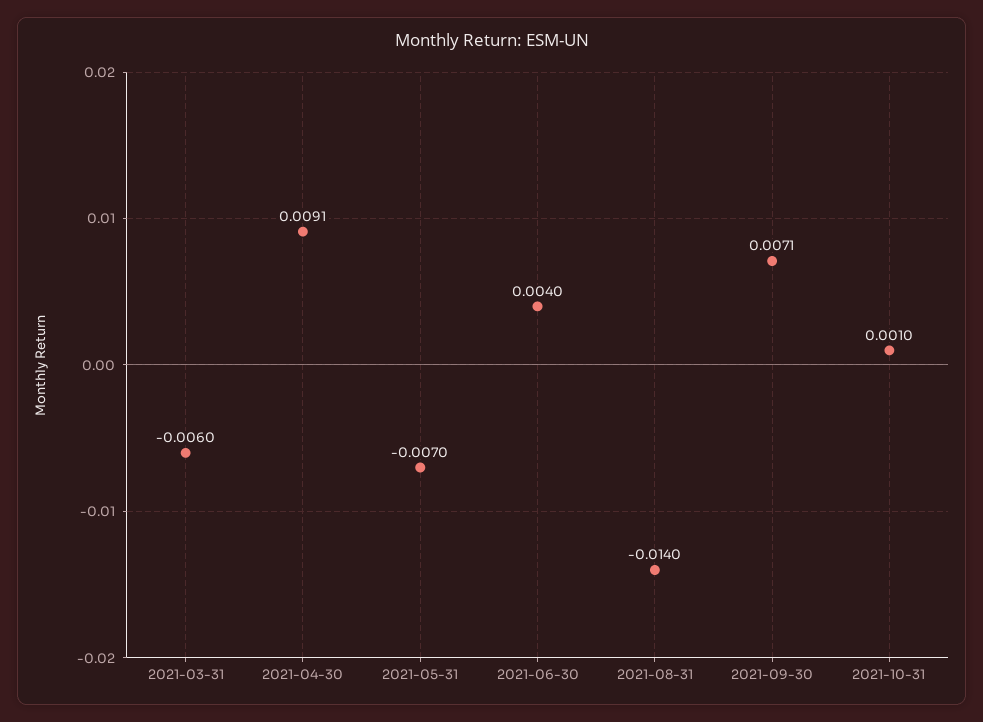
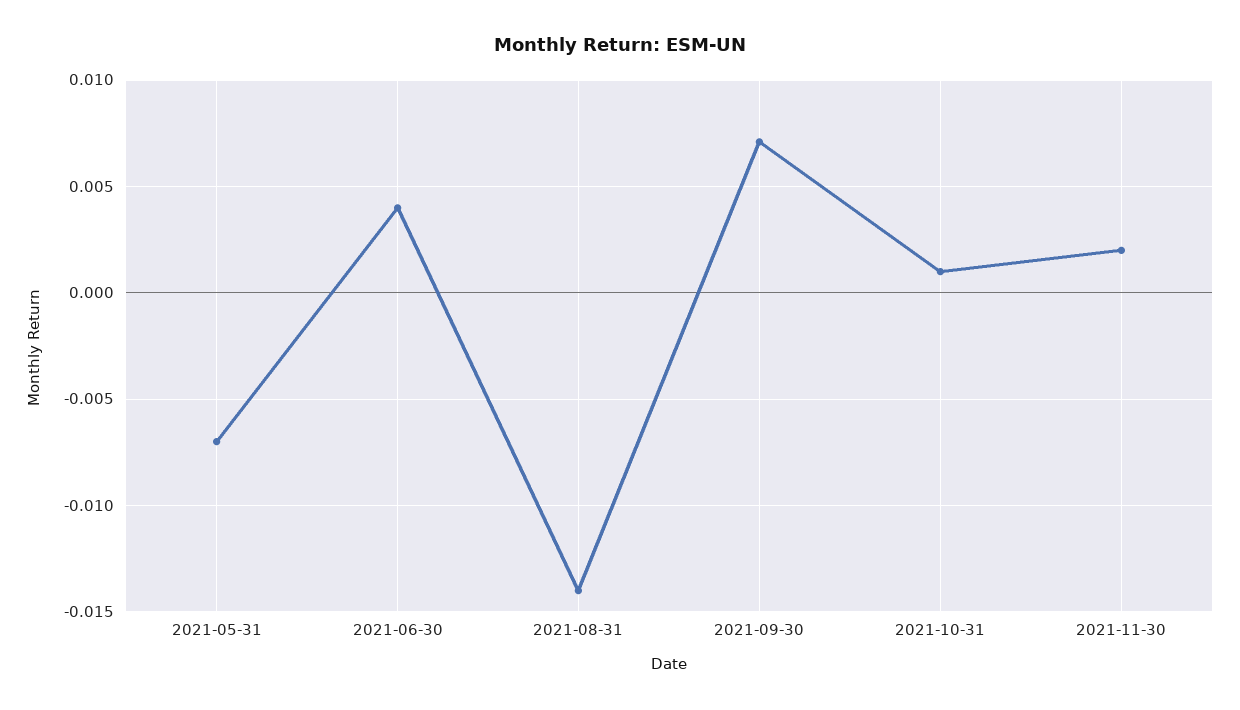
2021-03-31: -0.006 -> none
2021-04-30: 0.0091 -> none
2021-11-30: none -> 0.002

